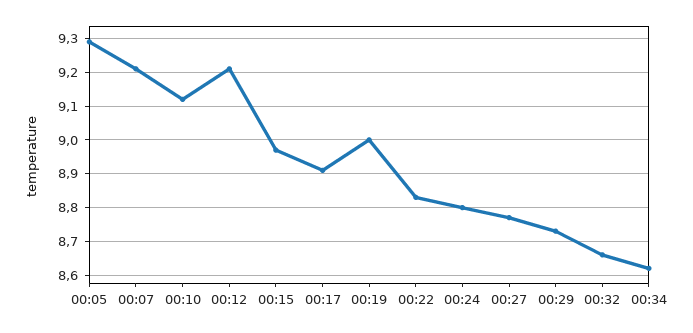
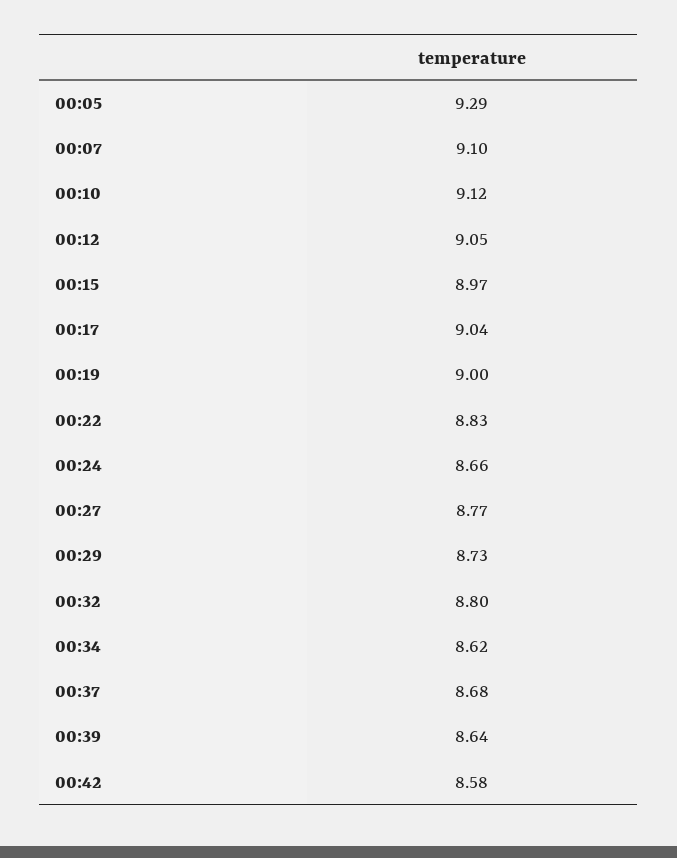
00:07: 9.2 -> 9.1
00:12: 9.2 -> 9.05
00:17: 8.9 -> 9.04
00:24: 8.8 -> 8.66
00:32: 8.65 -> 8.8
00:37: none -> 8.68
00:39: none -> 8.64
00:42: none -> 8.58

